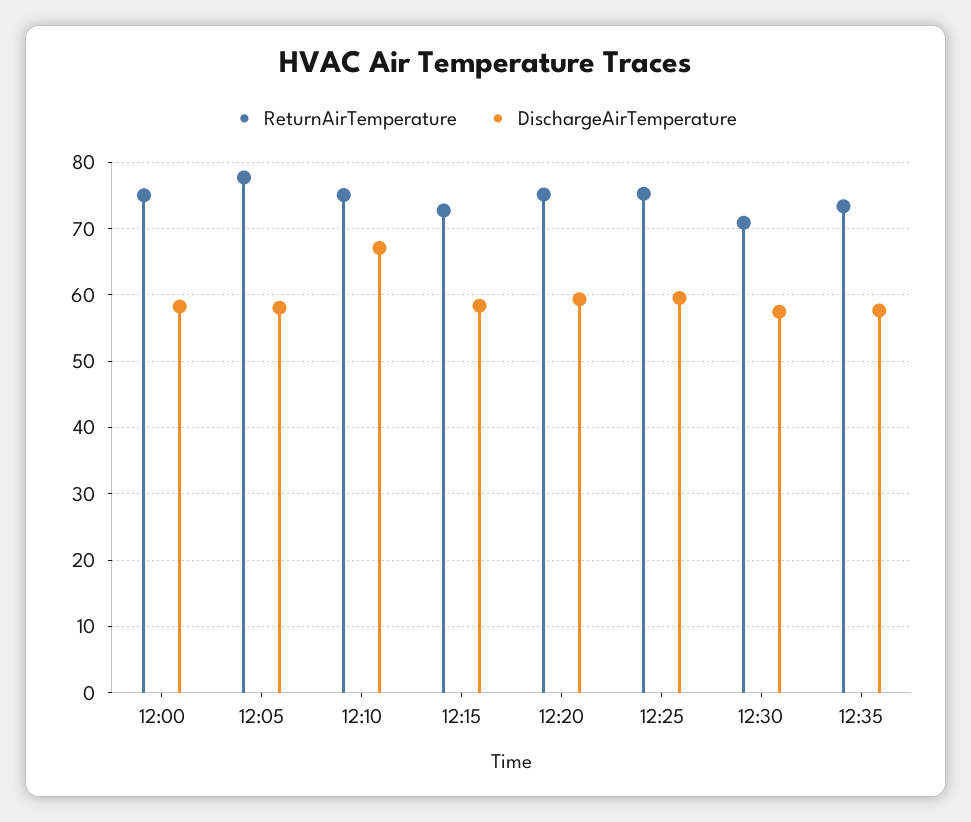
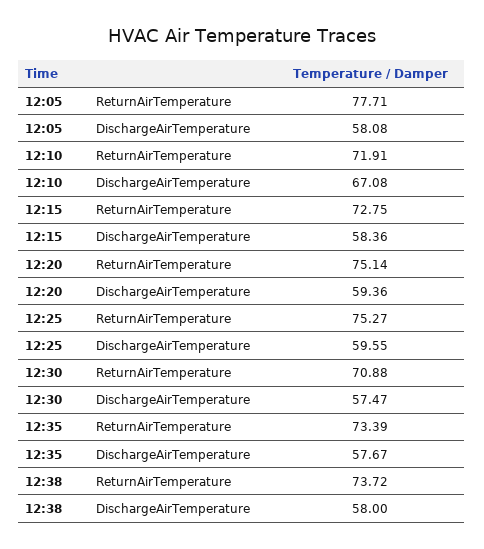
ReturnAirTemperature, 12:00: 75 -> none
DischargeAirTemperature, 12:00: 58 -> none
ReturnAirTemperature, 12:10: 75 -> 71.91
ReturnAirTemperature, 12:38: none -> 73.72
DischargeAirTemperature, 12:38: none -> 58

